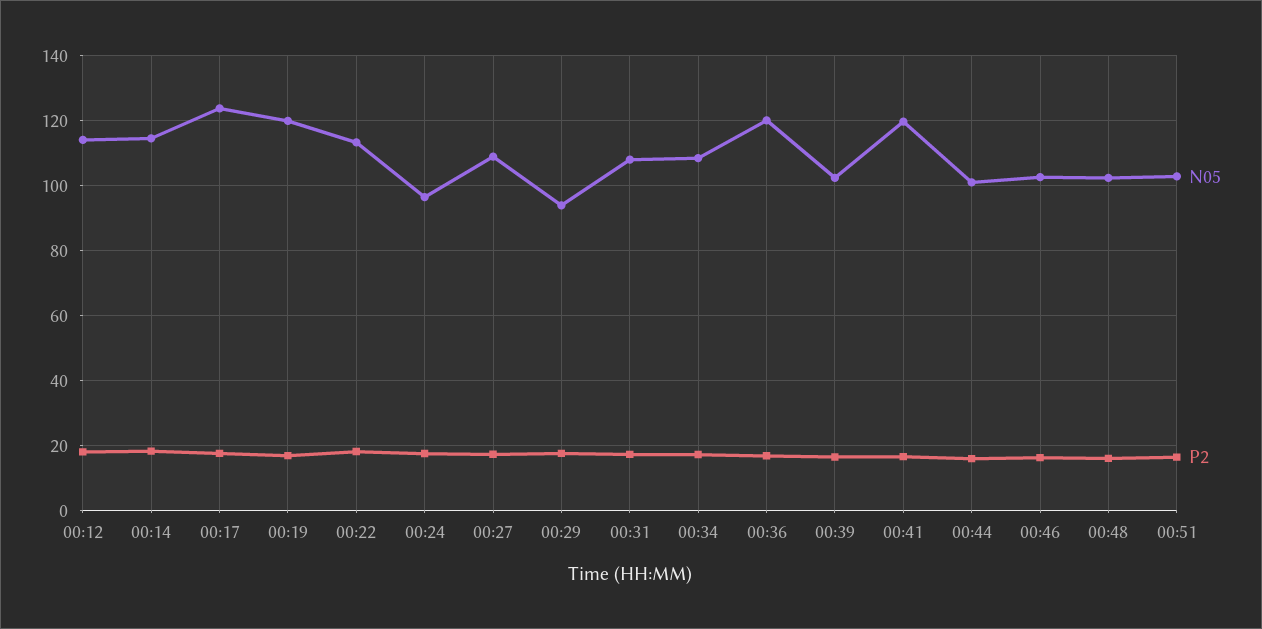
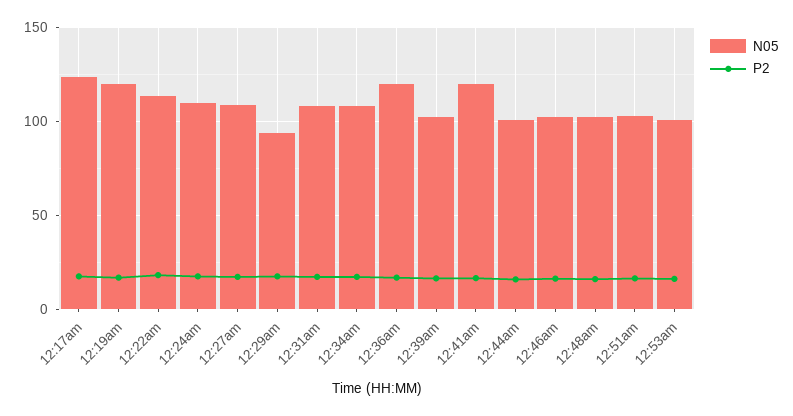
N05, 00:12: 114 -> none
P2, 00:12: 18 -> none
N05, 00:14: 114 -> none
P2, 00:14: 18 -> none
N05, 00:24: 96 -> 110
N05, 12:53am: none -> 100
P2, 12:53am: none -> 15

